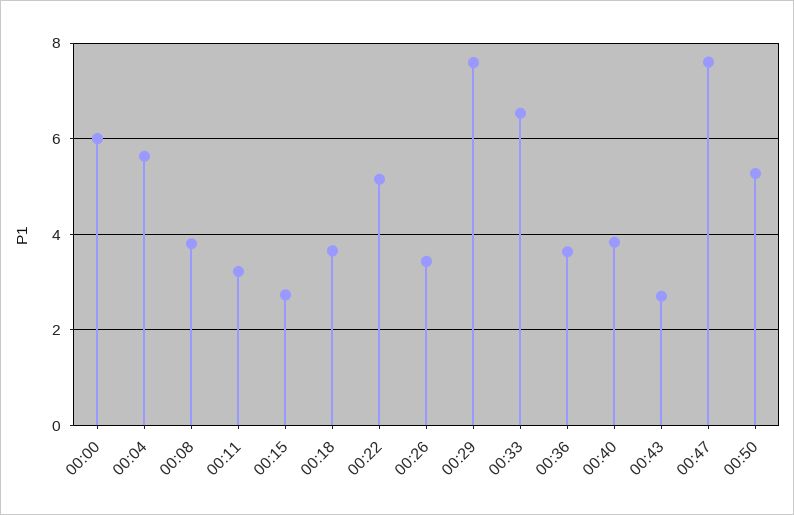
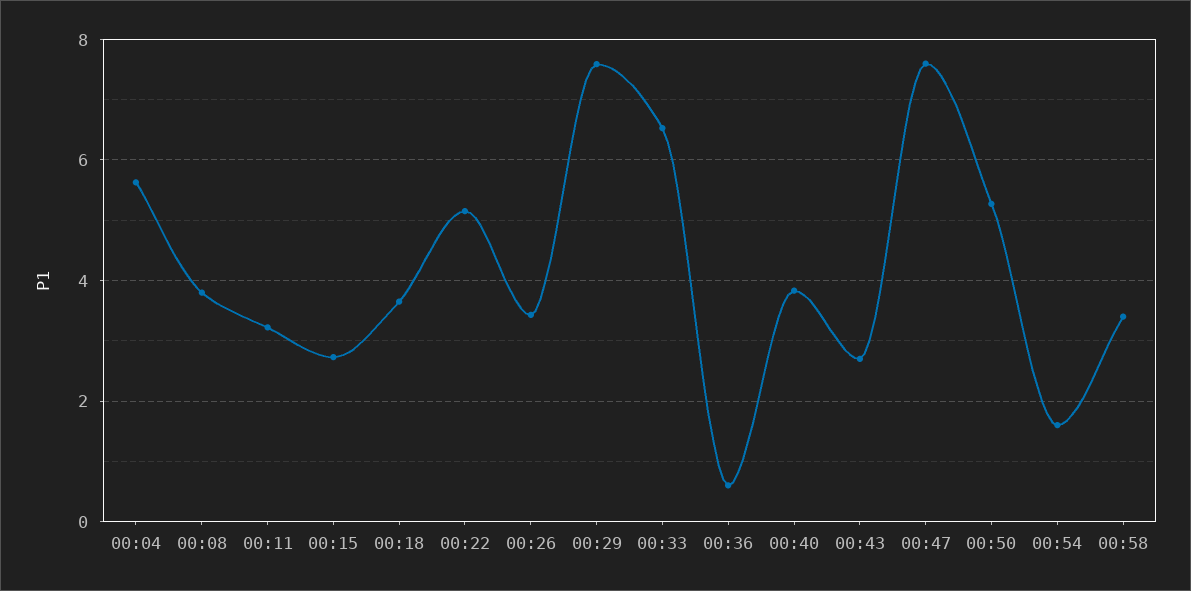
00:00: 6 -> none
00:36: 3.6 -> 0.6
00:54: none -> 1.6
00:58: none -> 3.4

